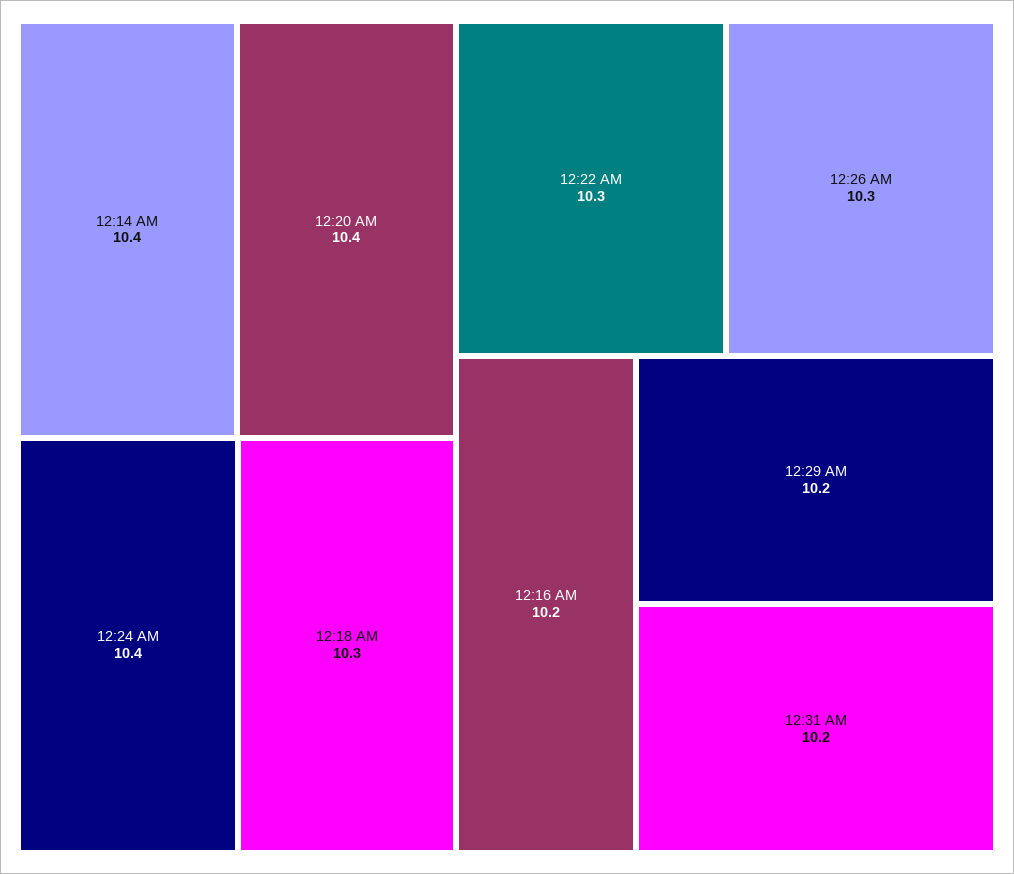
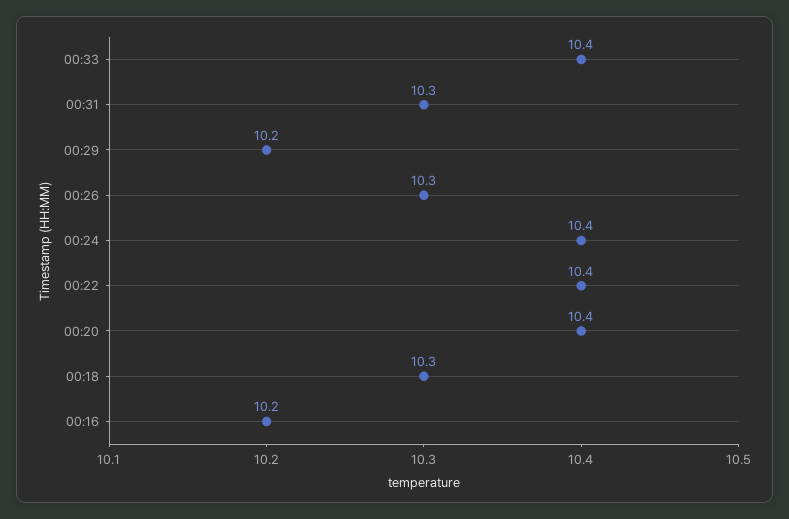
12:14 AM: 10.4 -> none
12:22 AM: 10.3 -> 10.4
12:31 AM: 10.2 -> 10.3
00:33: none -> 10.4

